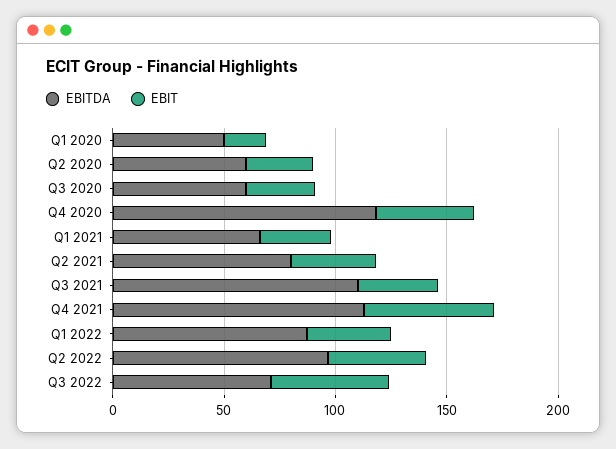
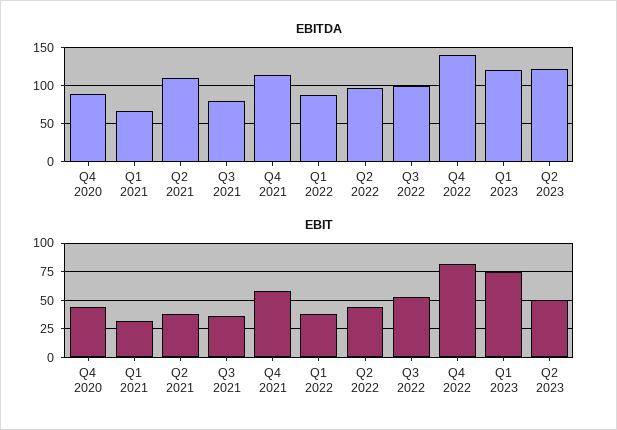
EBITDA, Q1 2020: 50 -> none
EBIT, Q1 2020: 20 -> none
EBITDA, Q2 2020: 60 -> none
EBIT, Q2 2020: 30 -> none
EBITDA, Q3 2020: 60 -> none
EBIT, Q3 2020: 30 -> none
EBITDA, Q4 2020: 120 -> 90
EBITDA, Q2 2021: 80 -> 110
EBITDA, Q3 2021: 110 -> 80
EBITDA, Q3 2022: 70 -> 100
EBITDA, Q4 2022: none -> 140
EBITDA, Q1 2023: none -> 120
EBITDA, Q2 2023: none -> 120
EBIT, Q4 2022: none -> 75
EBIT, Q1 2023: none -> 75
EBIT, Q2 2023: none -> 50

